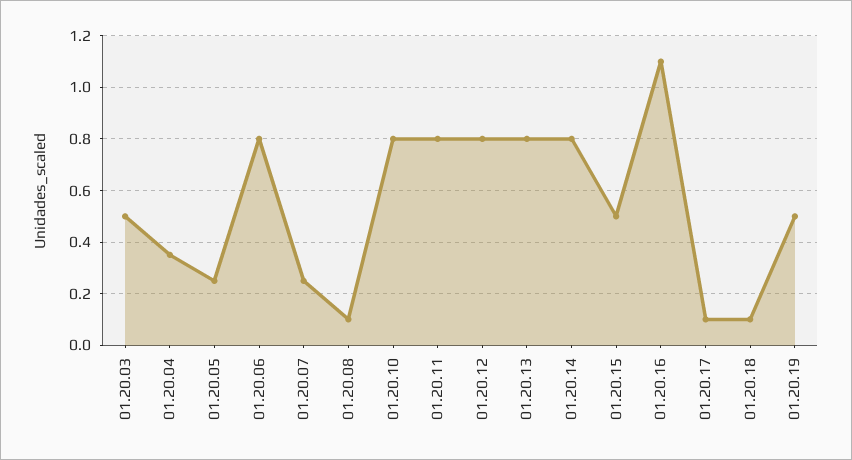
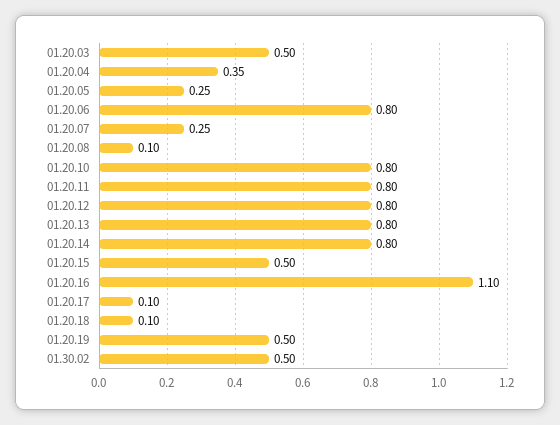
01.30.02: none -> 0.5

